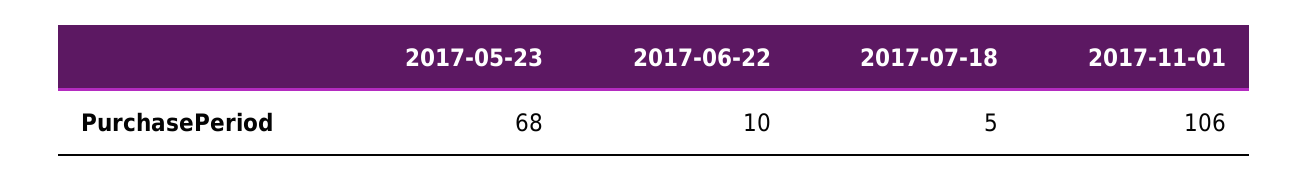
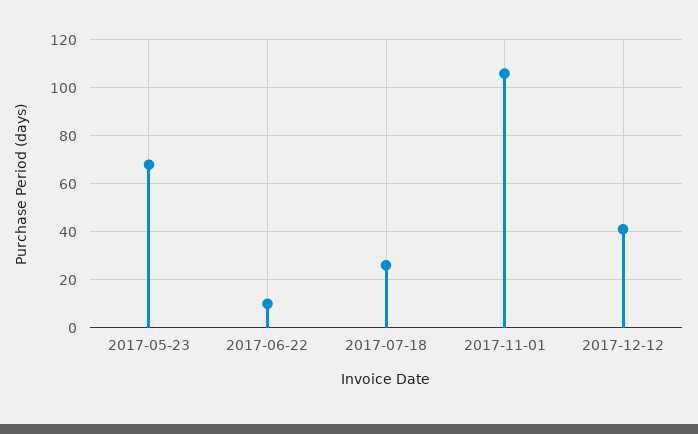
2017-07-18: 5 -> 25
2017-12-12: none -> 40

